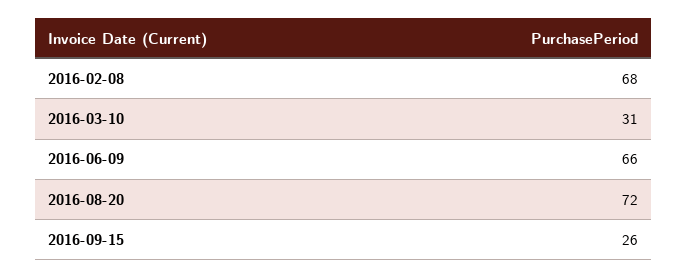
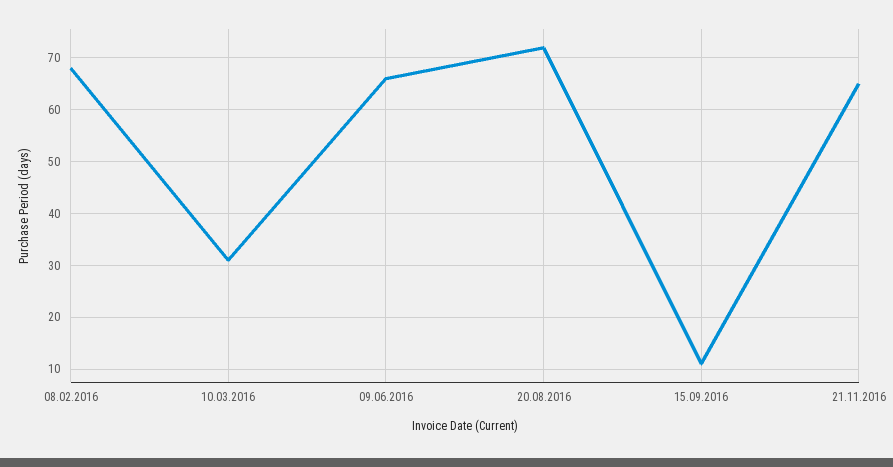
2016-09-15: 26 -> 10
21.11.2016: none -> 65

